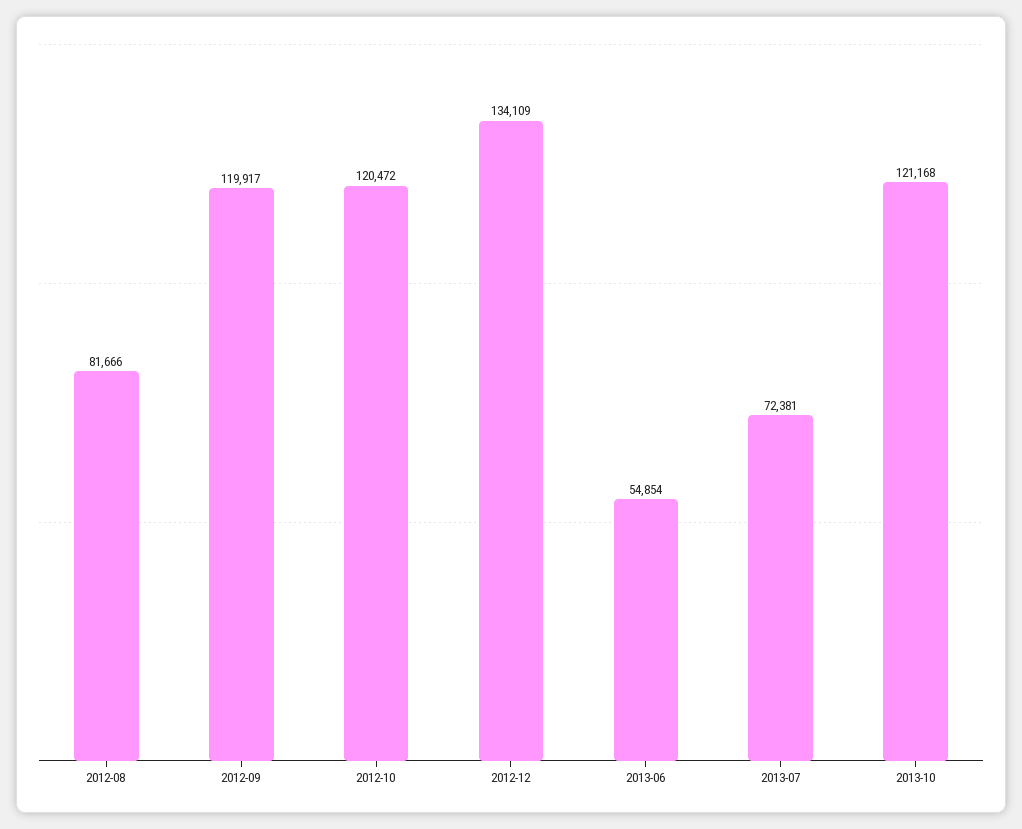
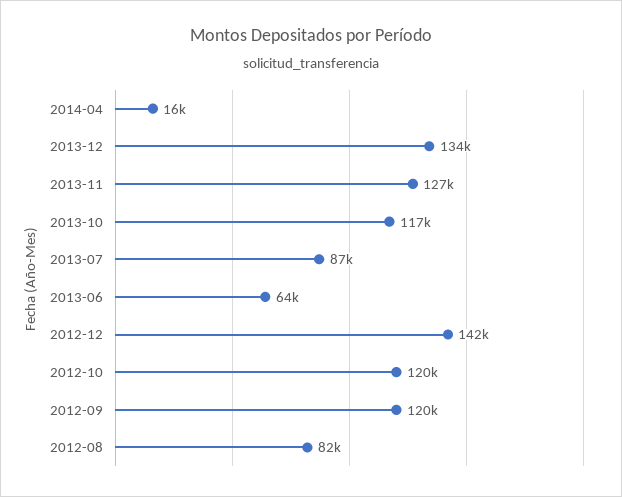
2012-12: 134109 -> 142000
2013-06: 54854 -> 64000
2013-07: 72381 -> 87000
2013-10: 121168 -> 117000
2014-04: none -> 16000
2013-12: none -> 134000
2013-11: none -> 127000

